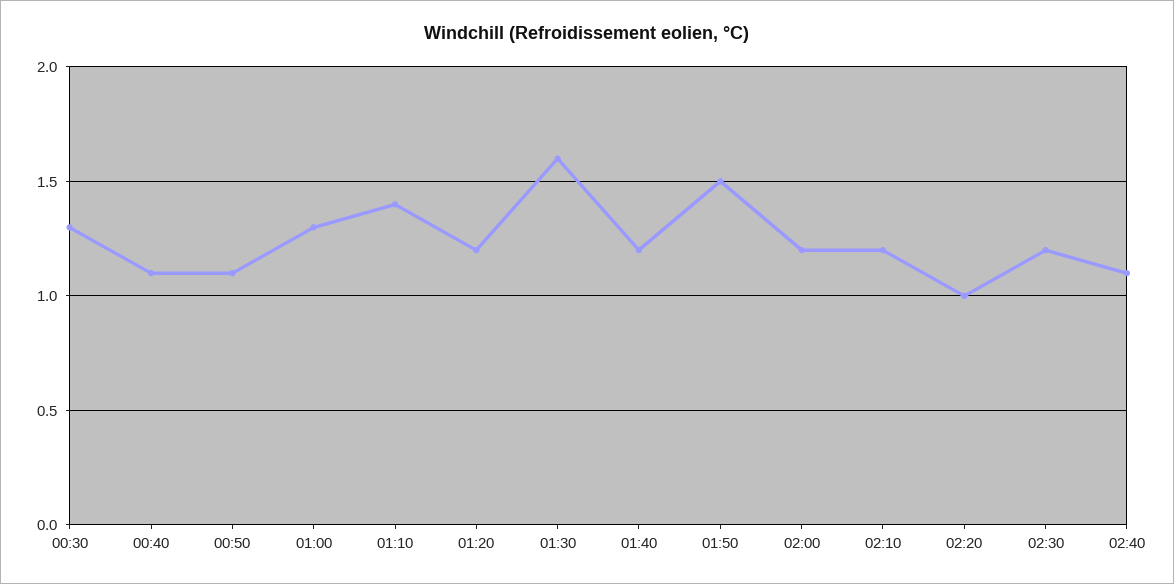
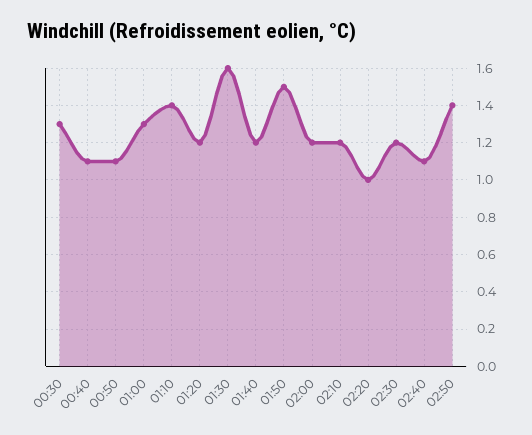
02:50: none -> 1.4

